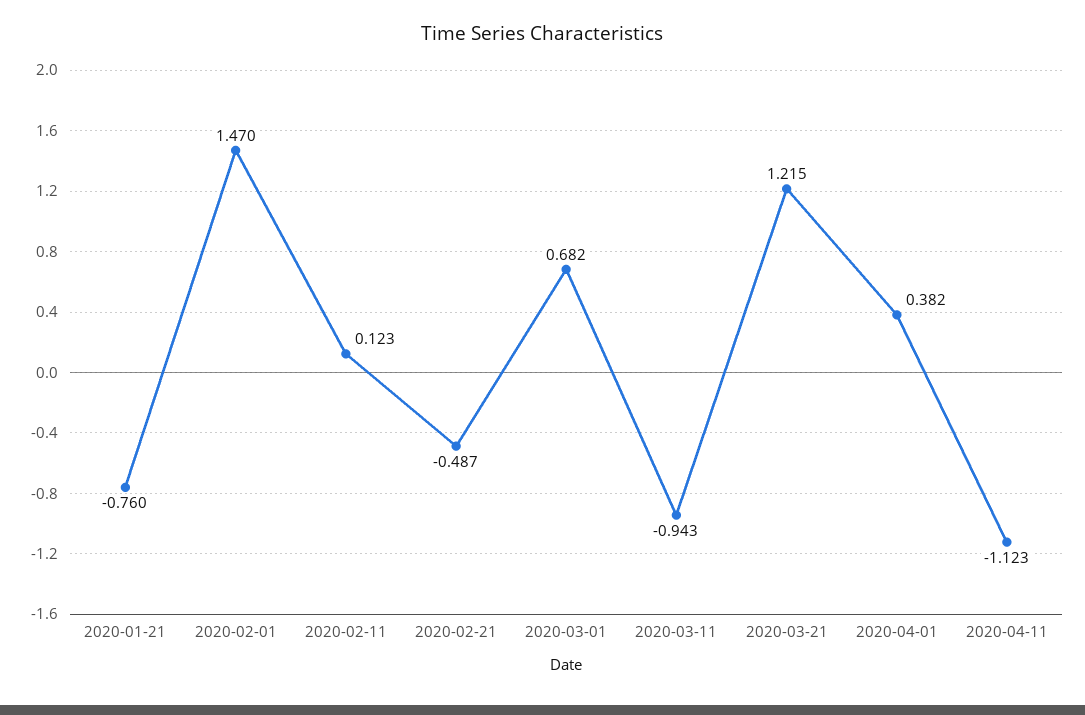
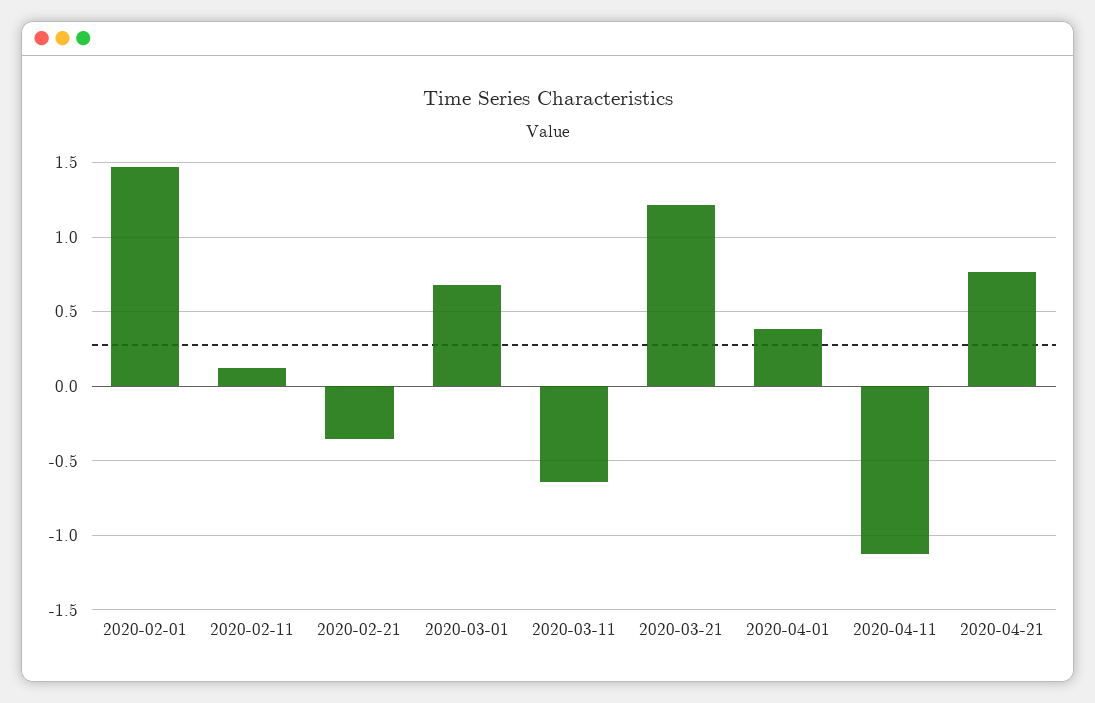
2020-01-21: -0.76 -> none
2020-02-21: -0.487 -> -0.35
2020-03-11: -0.943 -> -0.65
2020-04-21: none -> 0.75

